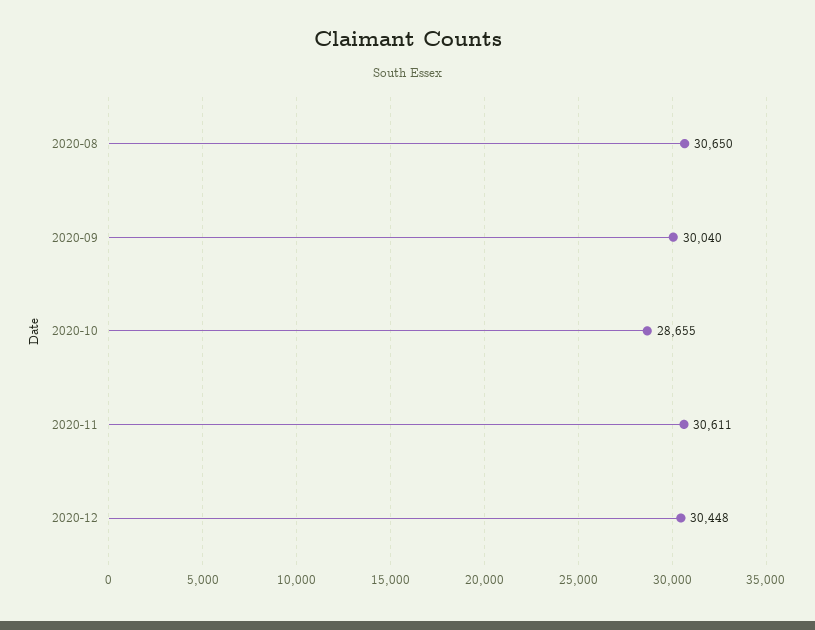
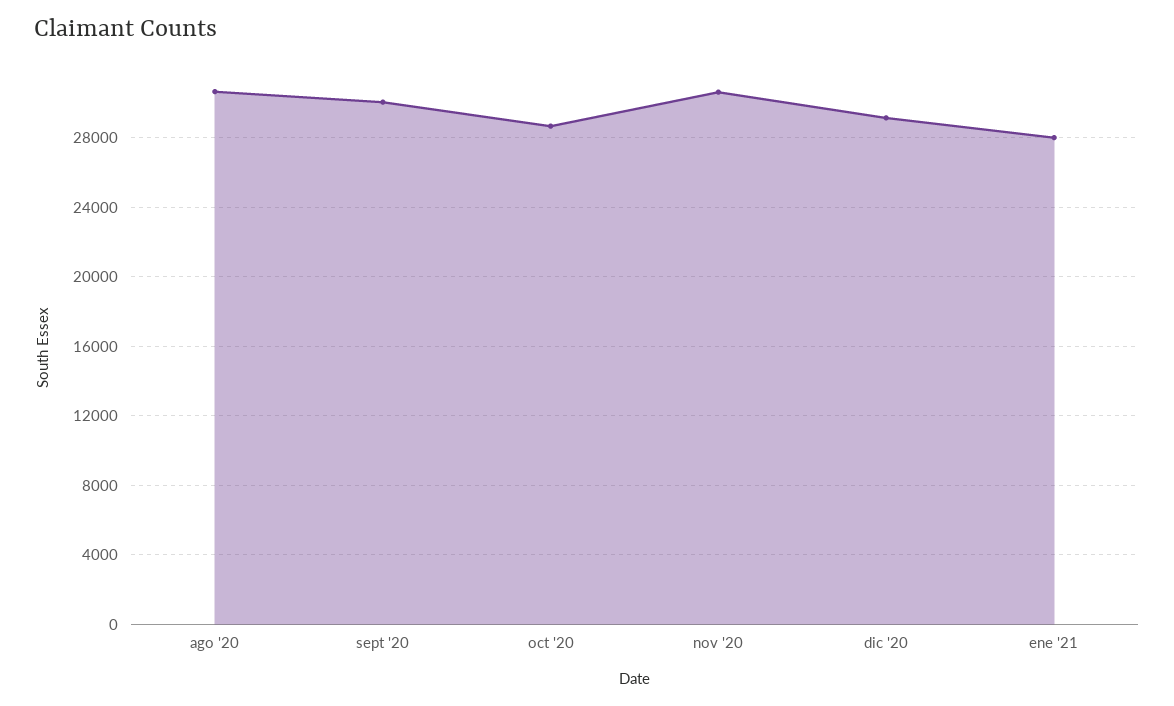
2020-12: 30448 -> 29000
ene '21: none -> 28000

